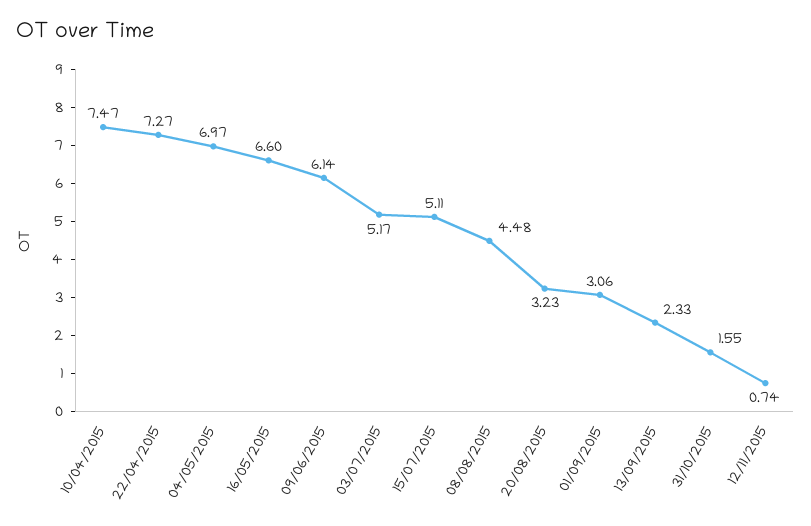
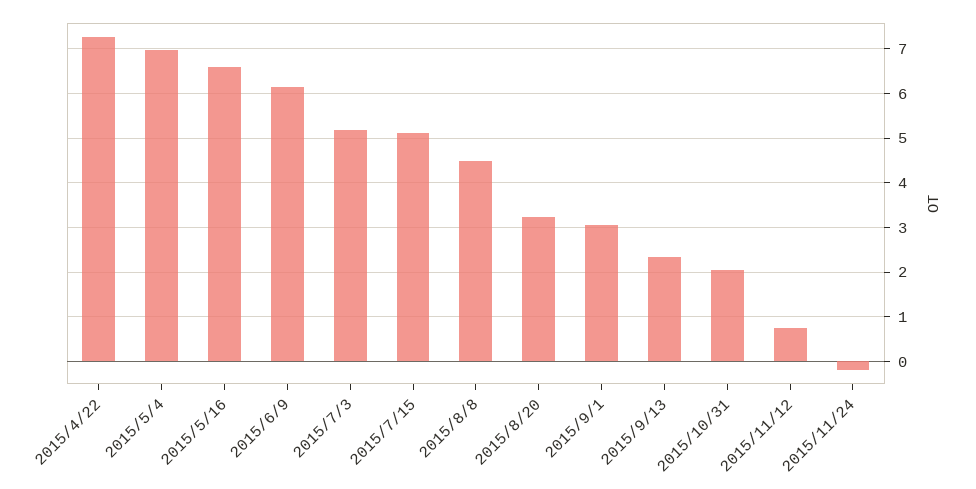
10/04/2015: 7.47 -> none
31/10/2015: 1.55 -> 2
2015/11/24: none -> -0.2

